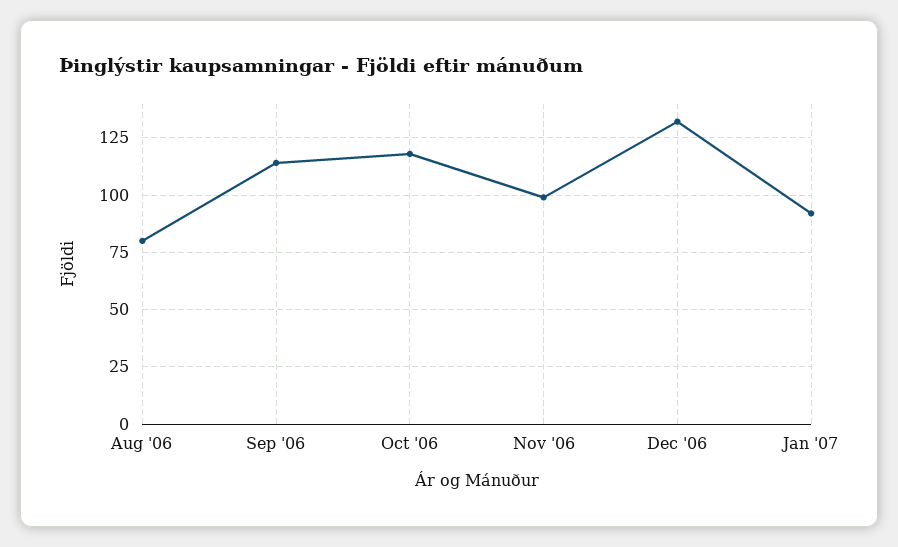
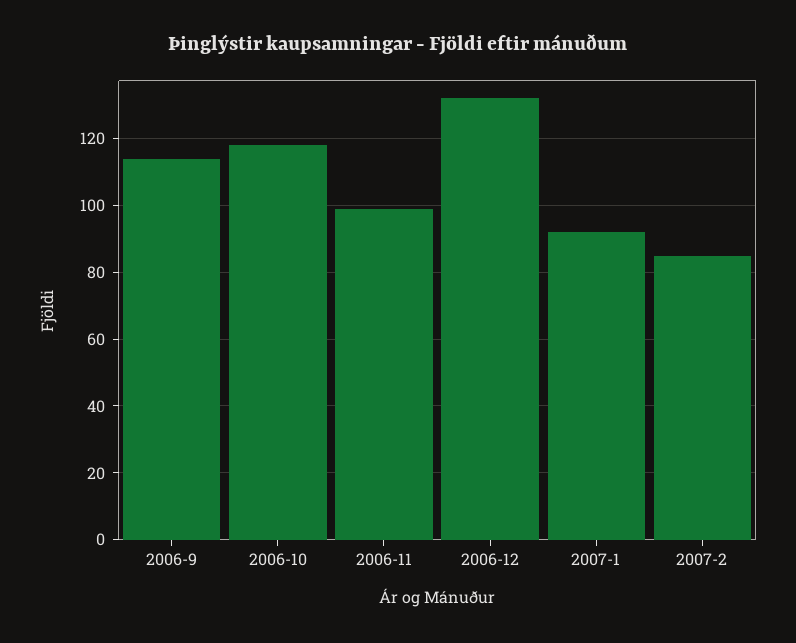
Aug '06: 80 -> none
2007-2: none -> 85

